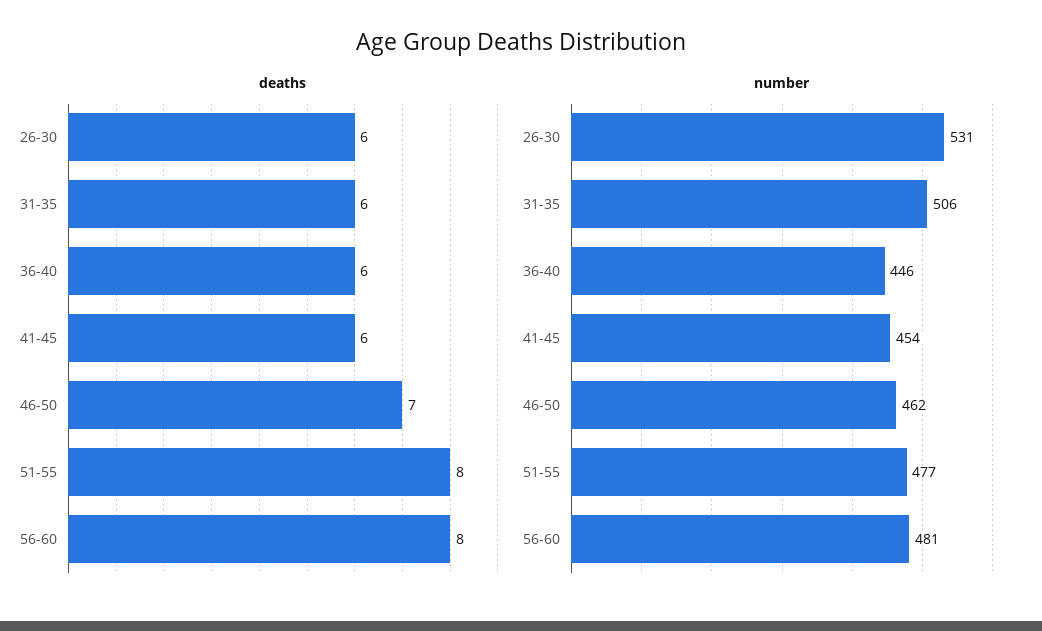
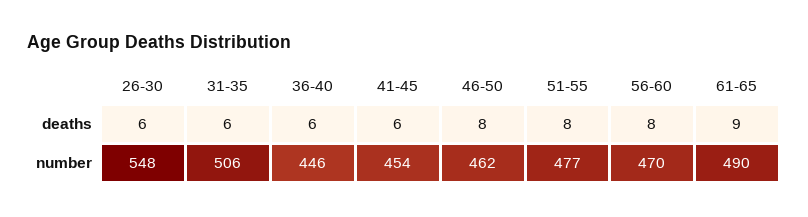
deaths, 46-50: 7 -> 8
number, 26-30: 531 -> 548
number, 56-60: 481 -> 470
deaths, 61-65: none -> 9
number, 61-65: none -> 490

